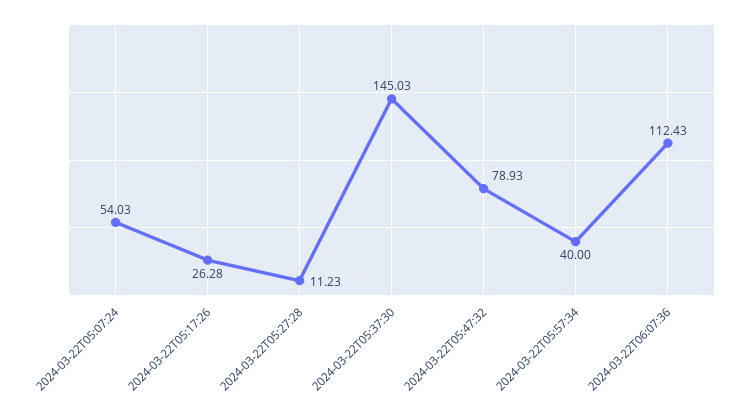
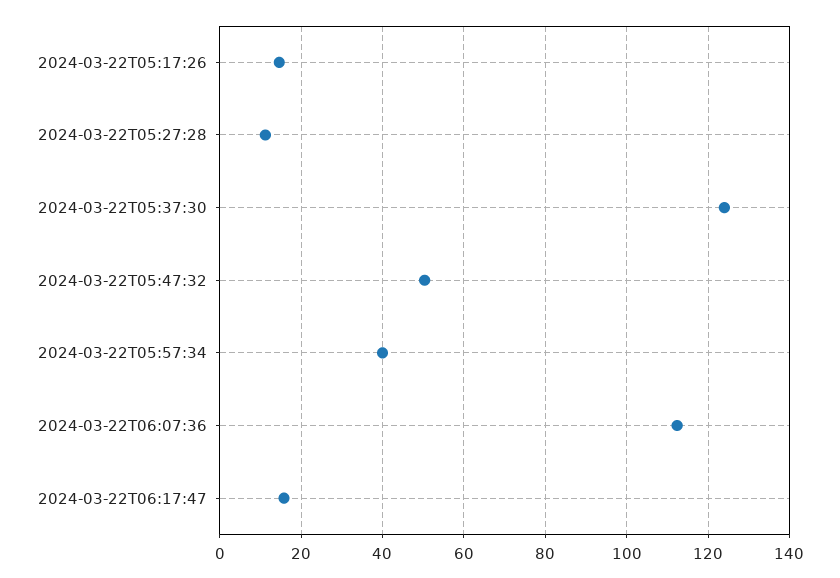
2024-03-22T05:07:24: 54.03 -> none
2024-03-22T05:17:26: 26.28 -> 14
2024-03-22T05:37:30: 145.03 -> 124
2024-03-22T05:47:32: 78.93 -> 50
2024-03-22T06:17:47: none -> 16

